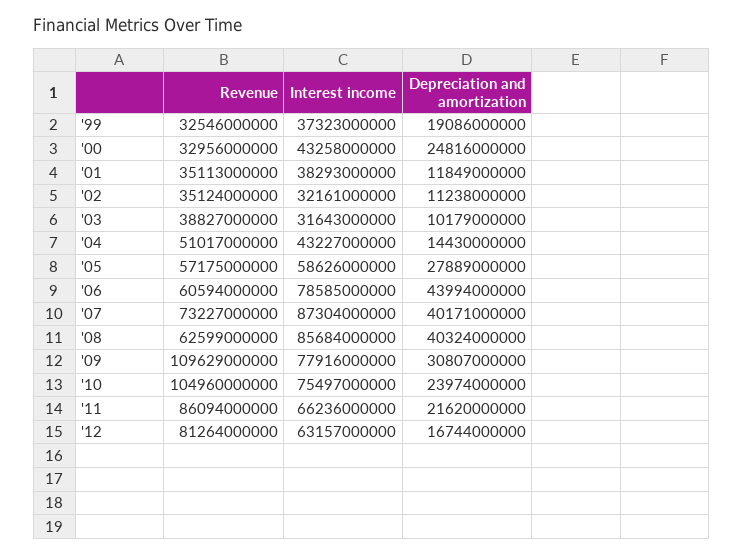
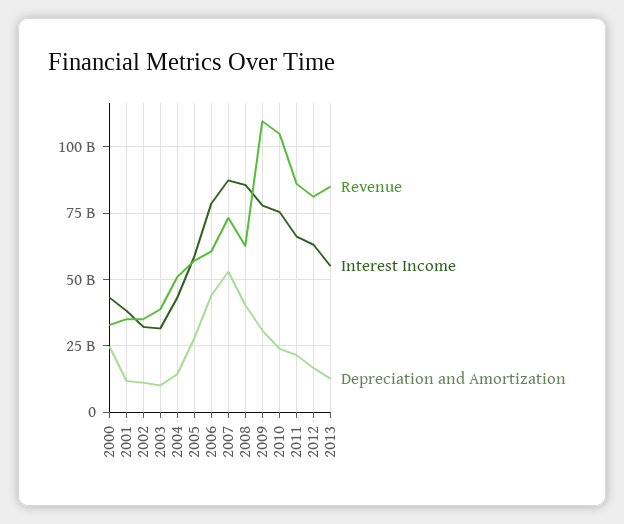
Revenue, '99: 32546000000 -> none
Interest income, '99: 37323000000 -> none
Depreciation and amortization, '99: 19086000000 -> none
Depreciation and amortization, '07: 40171000000 -> 52500000000
Revenue, 2013: none -> 85000000000
Interest income, 2013: none -> 55000000000
Depreciation and amortization, 2013: none -> 12500000000

